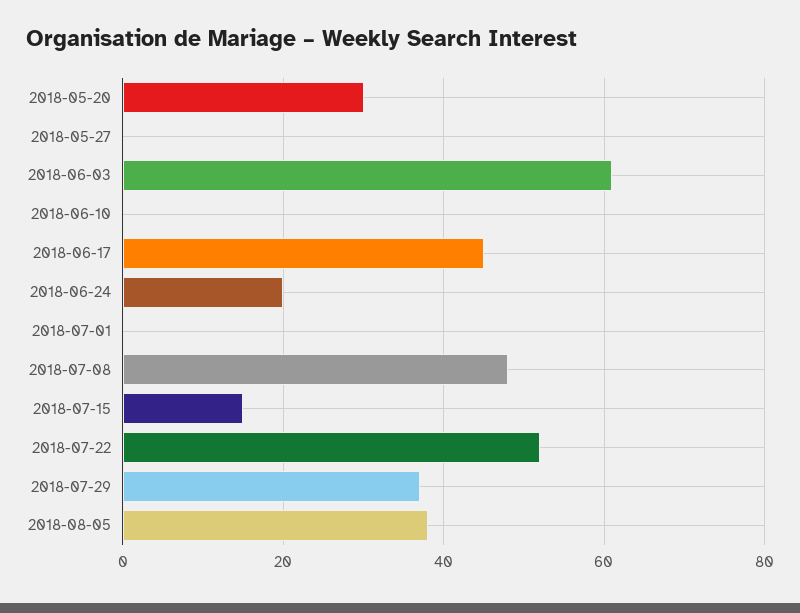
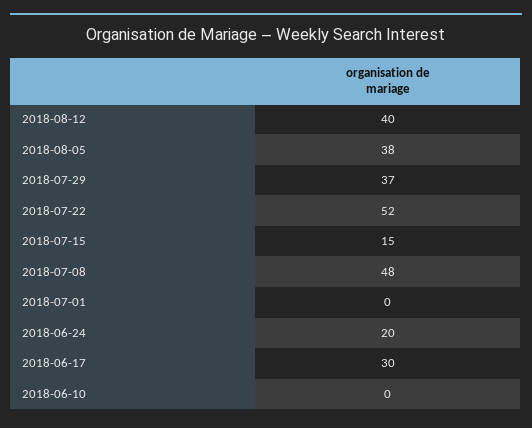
2018-05-20: 30 -> none
2018-05-27: 0 -> none
2018-06-03: 60 -> none
2018-06-17: 45 -> 30
2018-08-12: none -> 40

